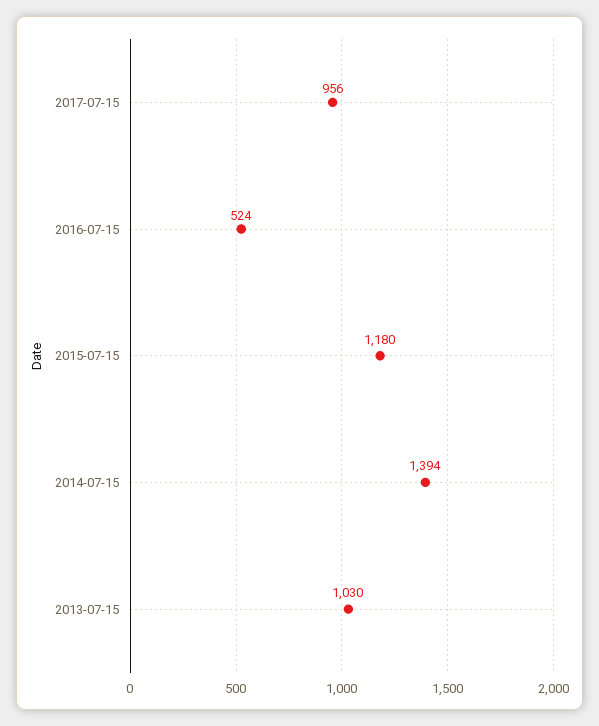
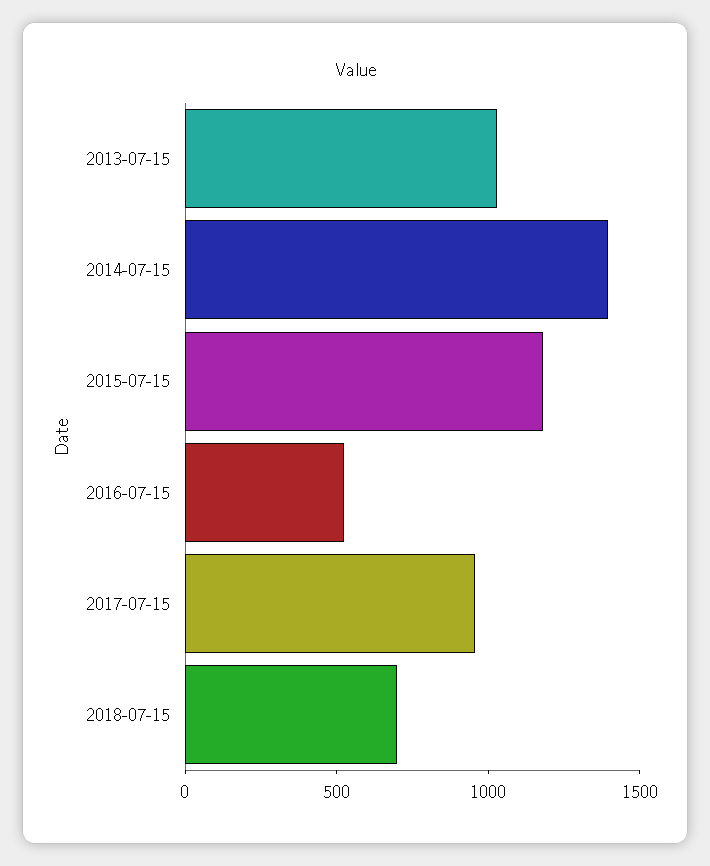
2018-07-15: none -> 700

